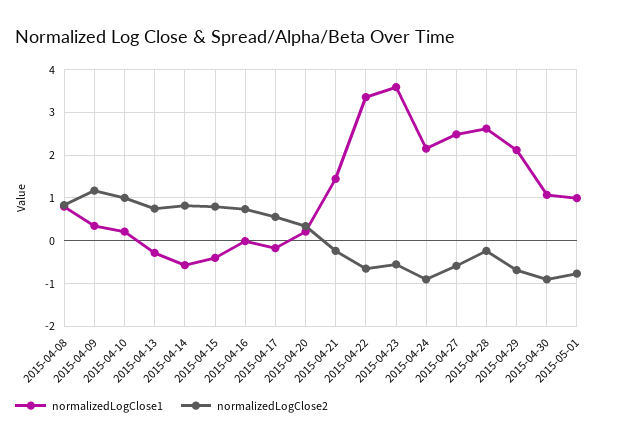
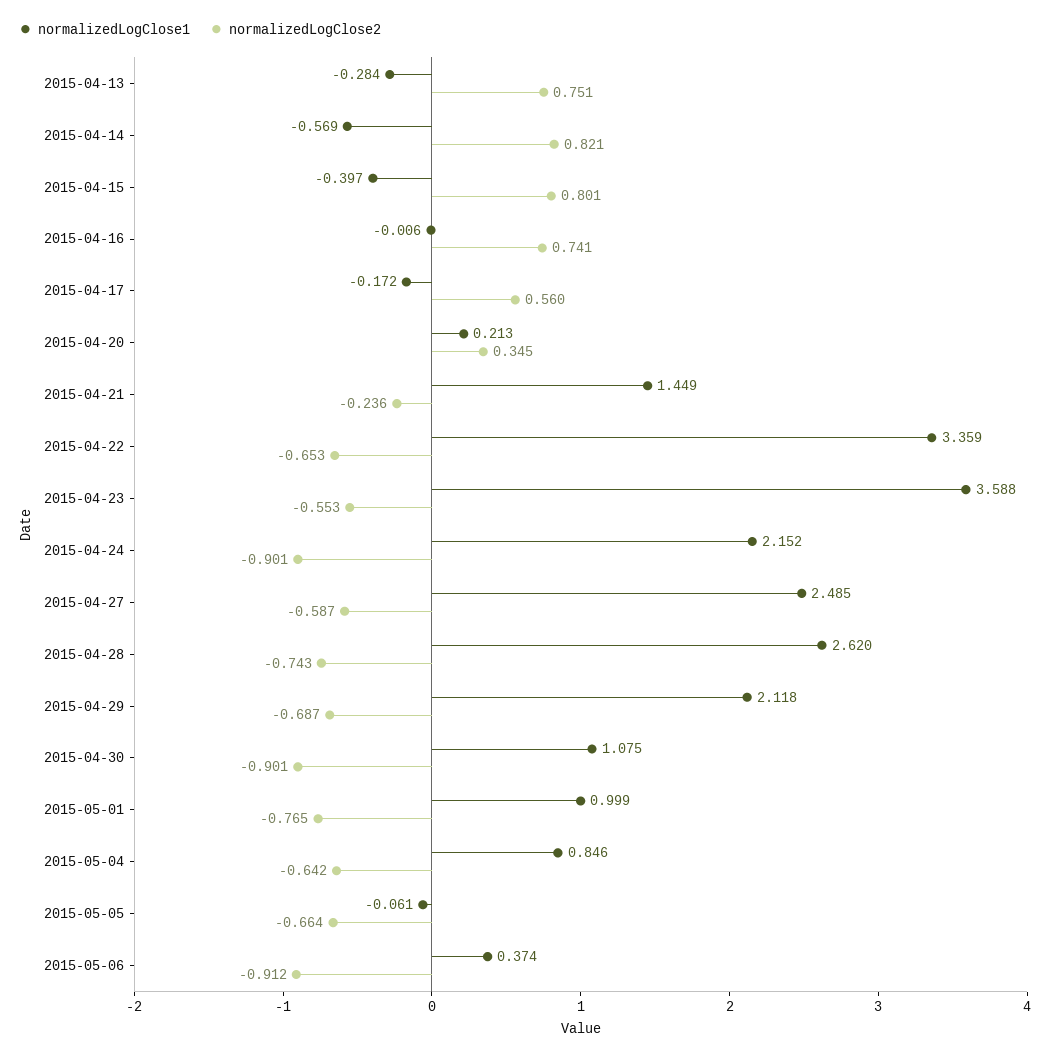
normalizedLogClose1, 2015-04-08: 0.8 -> none
normalizedLogClose2, 2015-04-08: 0.8 -> none
normalizedLogClose1, 2015-04-09: 0.4 -> none
normalizedLogClose2, 2015-04-09: 1.2 -> none
normalizedLogClose1, 2015-04-10: 0.2 -> none
normalizedLogClose2, 2015-04-10: 1 -> none
normalizedLogClose2, 2015-04-28: -0.2 -> -0.743
normalizedLogClose1, 2015-05-04: none -> 0.846
normalizedLogClose2, 2015-05-04: none -> -0.642
normalizedLogClose1, 2015-05-05: none -> -0.061
normalizedLogClose2, 2015-05-05: none -> -0.664
normalizedLogClose1, 2015-05-06: none -> 0.374
normalizedLogClose2, 2015-05-06: none -> -0.912

